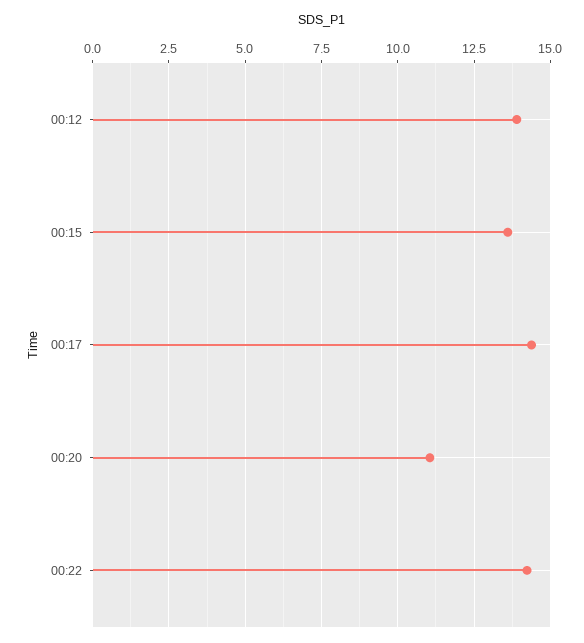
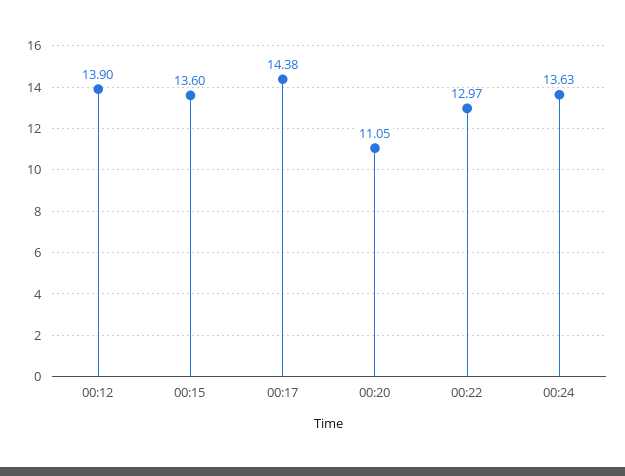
00:22: 14.25 -> 12.97
00:24: none -> 13.63

